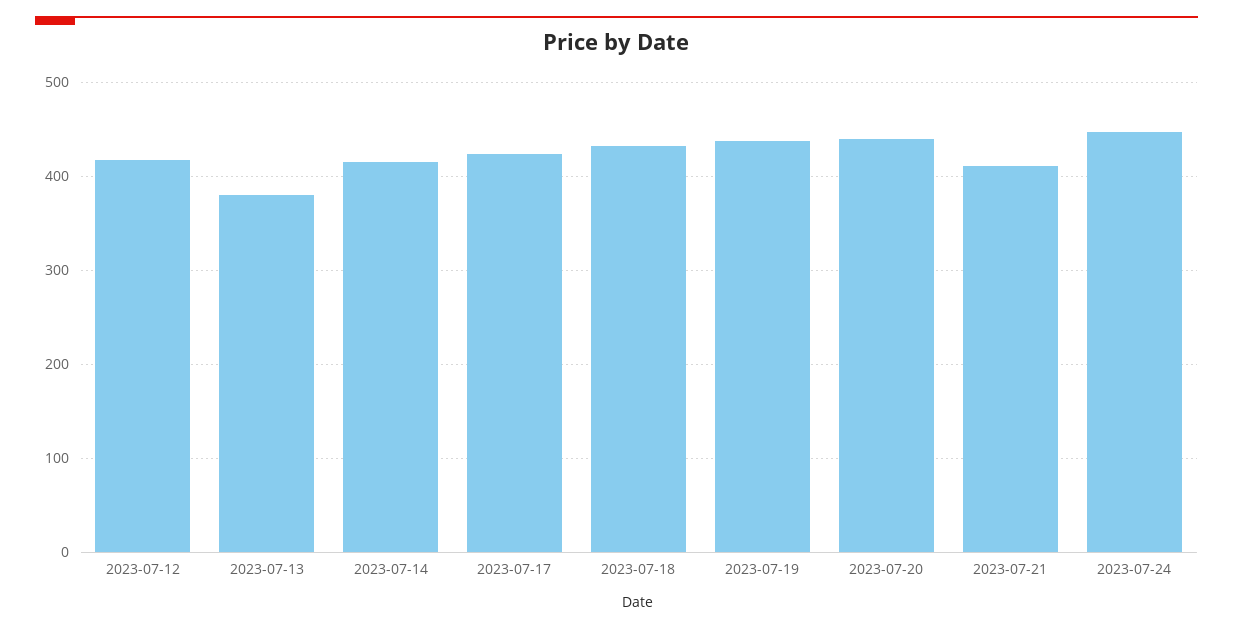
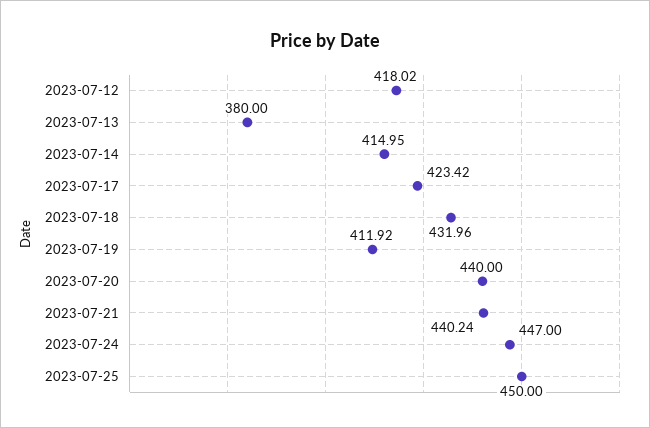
2023-07-19: 440 -> 411.92
2023-07-21: 410 -> 440.24
2023-07-25: none -> 450

